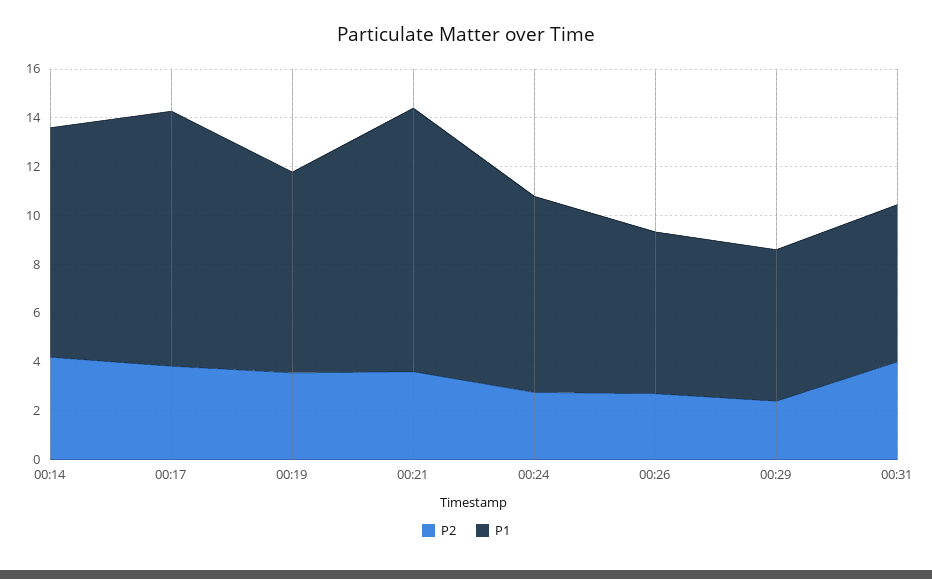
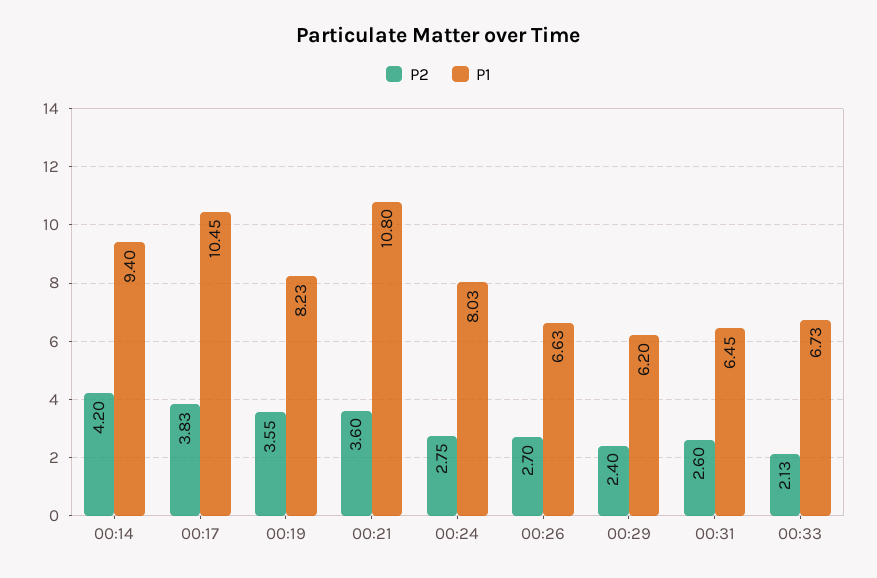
P2, 00:31: 4 -> 2.6
P2, 00:33: none -> 2.13
P1, 00:33: none -> 6.73

